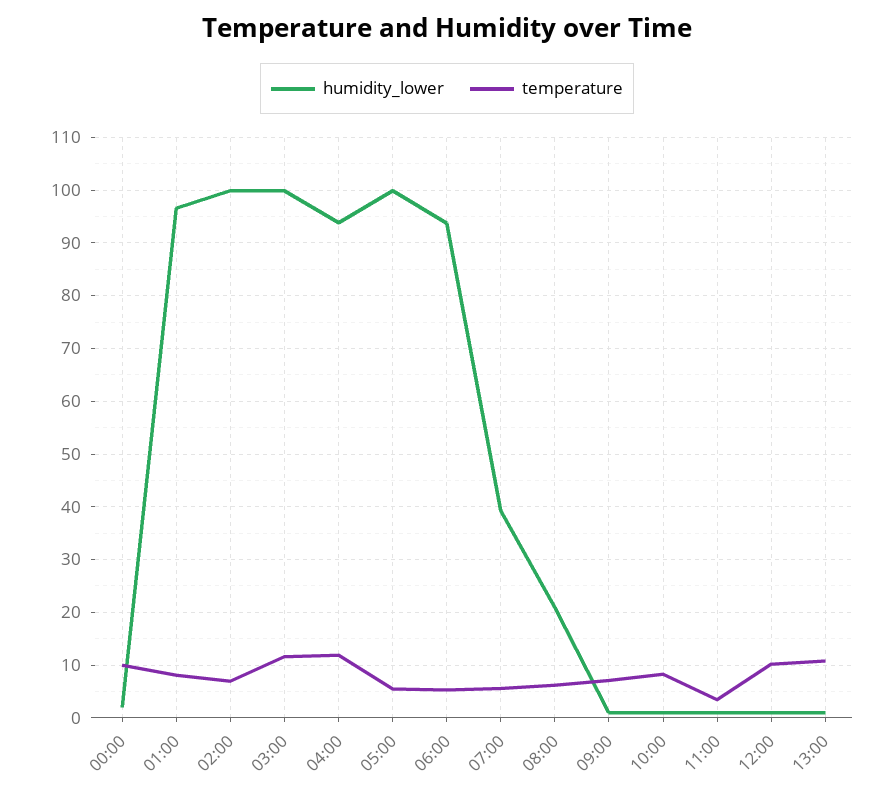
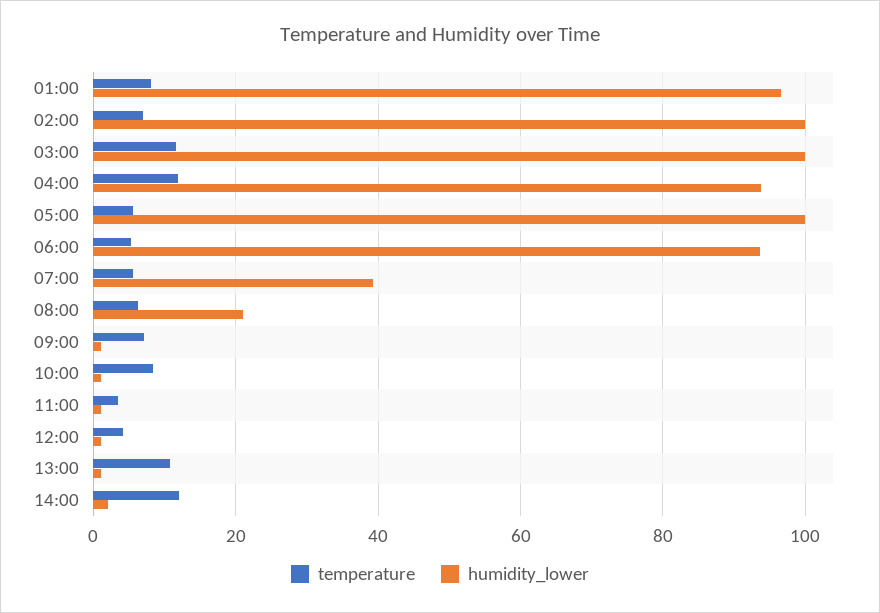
humidity_lower, 00:00: 2 -> none
temperature, 00:00: 10 -> none
temperature, 12:00: 10 -> 4
temperature, 14:00: none -> 12
humidity_lower, 14:00: none -> 2

